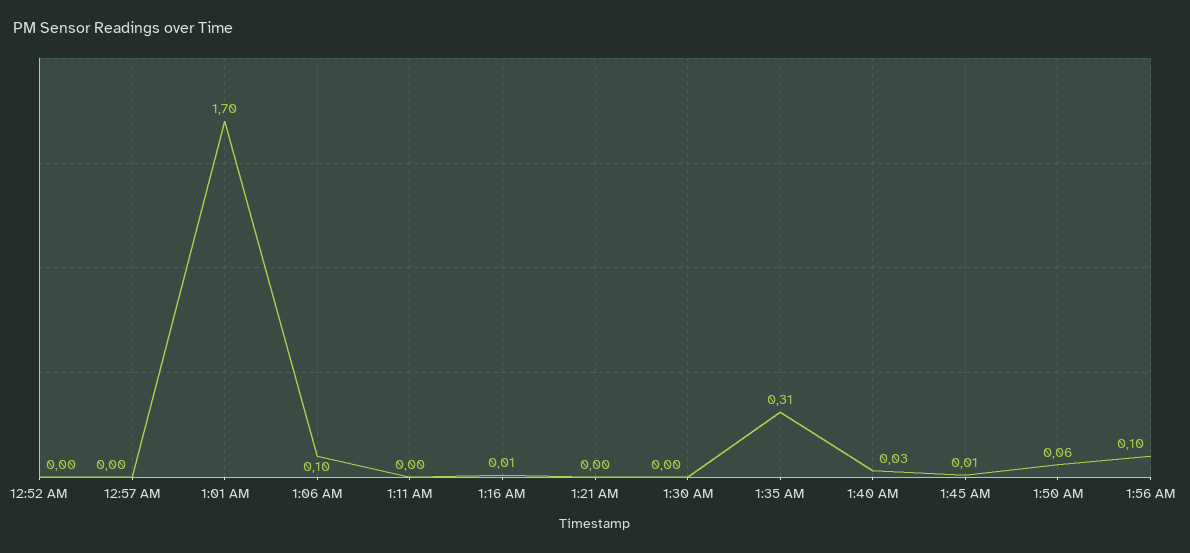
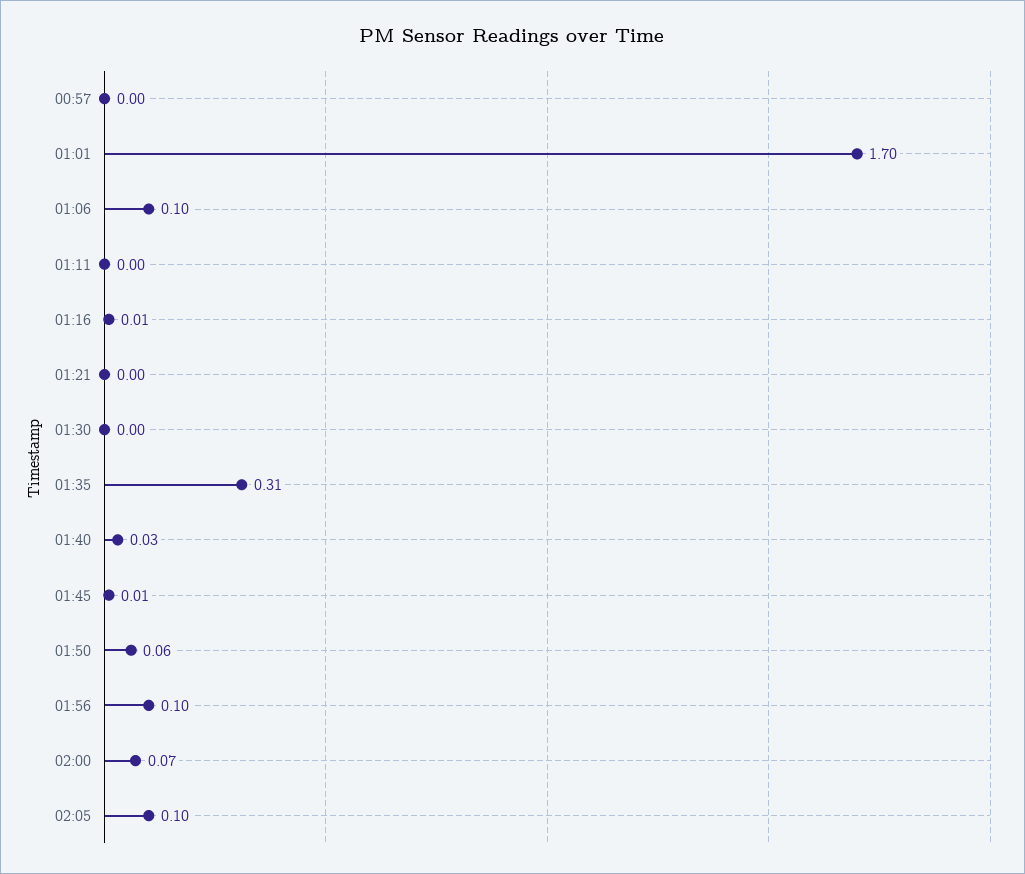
12:52 AM: 0 -> none
02:00: none -> 0.07
02:05: none -> 0.1

